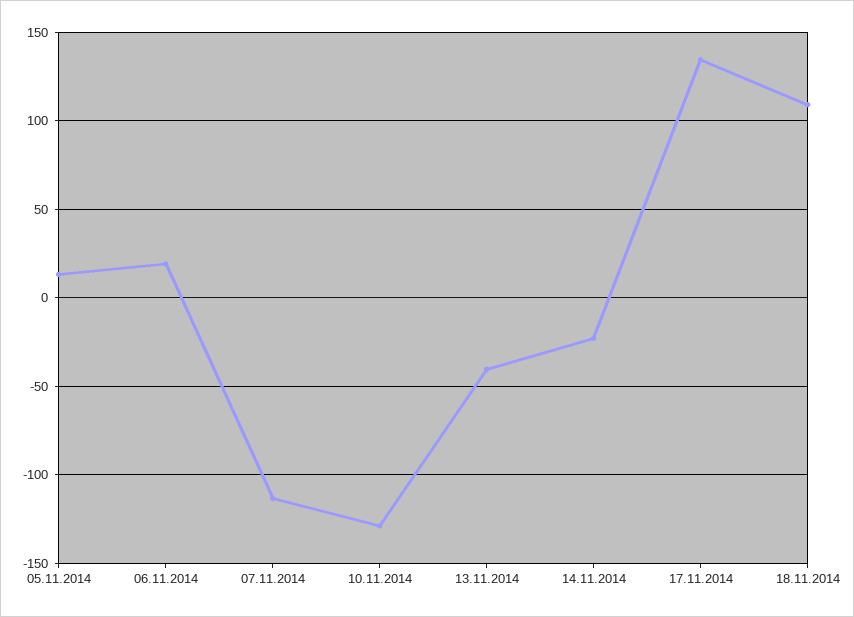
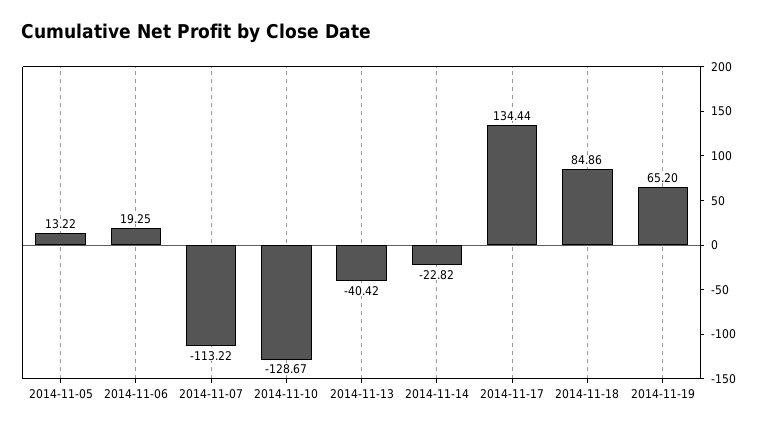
18.11.2014: 110 -> 84.86
2014-11-19: none -> 65.2

